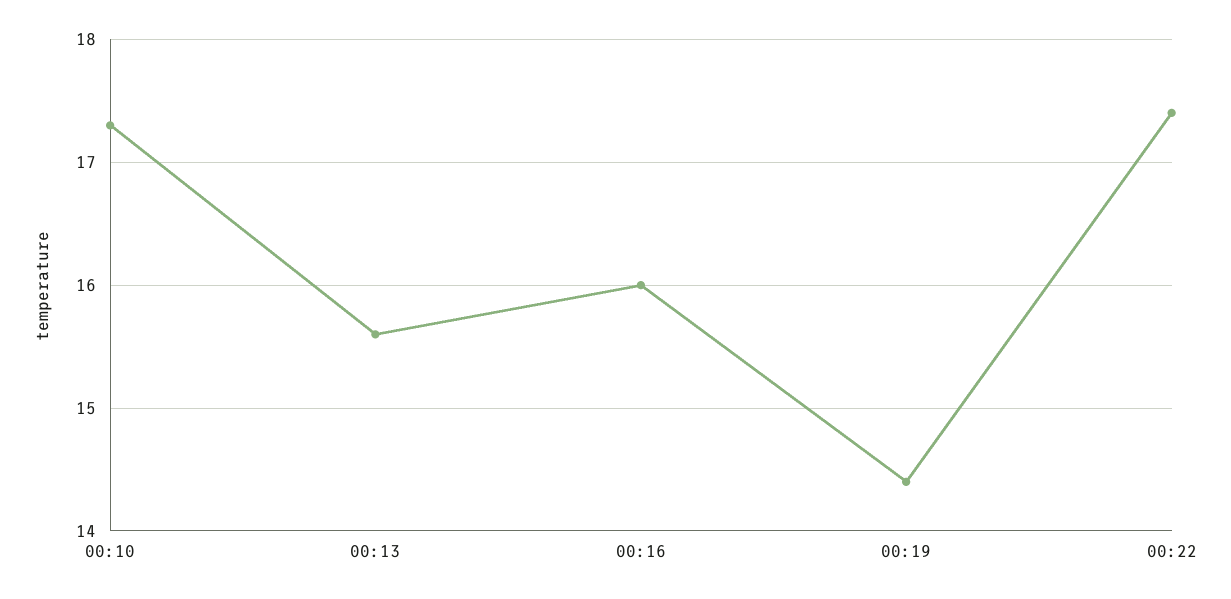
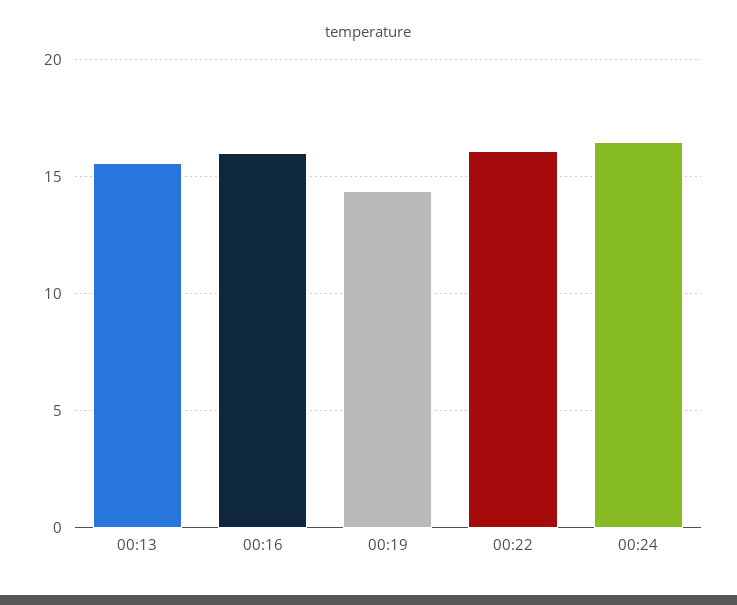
00:10: 17.3 -> none
00:22: 17.4 -> 16
00:24: none -> 16.5

